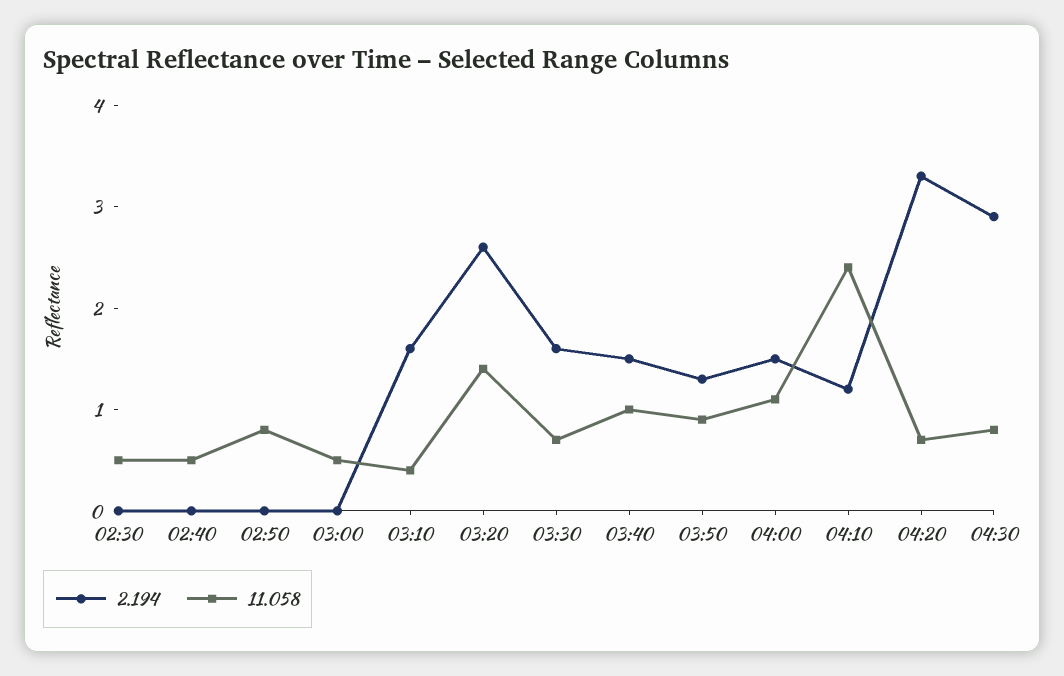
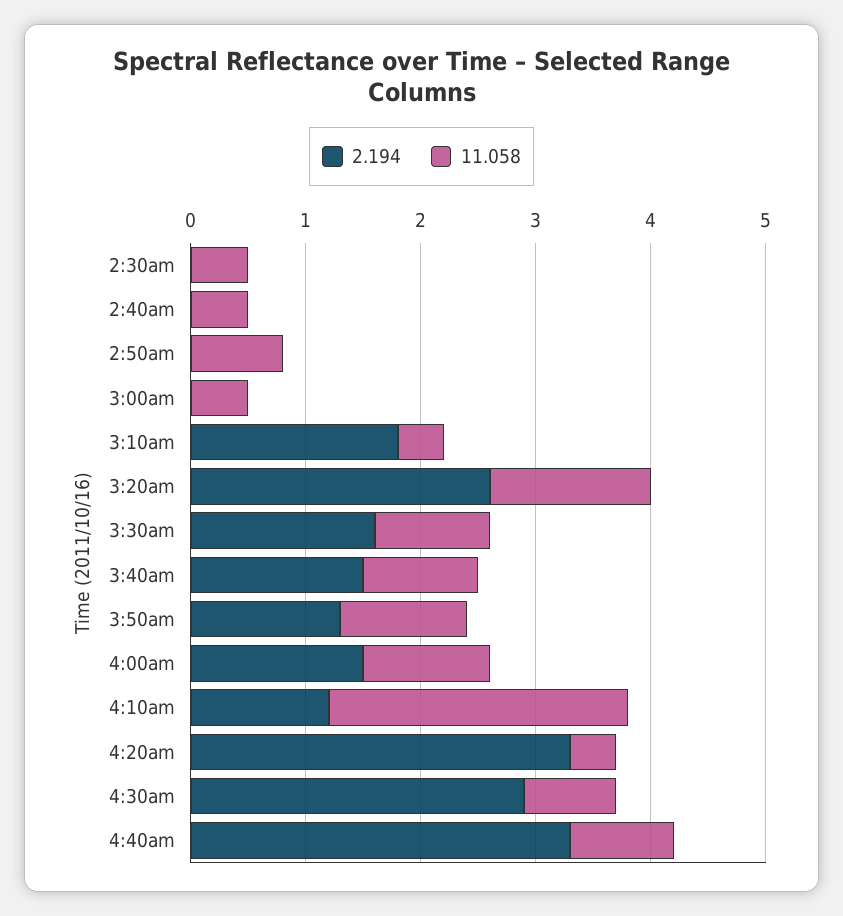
2.194, 03:10: 1.6 -> 1.8
11.058, 03:30: 0.7 -> 1
11.058, 03:50: 0.9 -> 1.1
11.058, 04:10: 2.4 -> 2.6
11.058, 04:20: 0.7 -> 0.4
2.194, 4:40am: none -> 3.3
11.058, 4:40am: none -> 0.9

